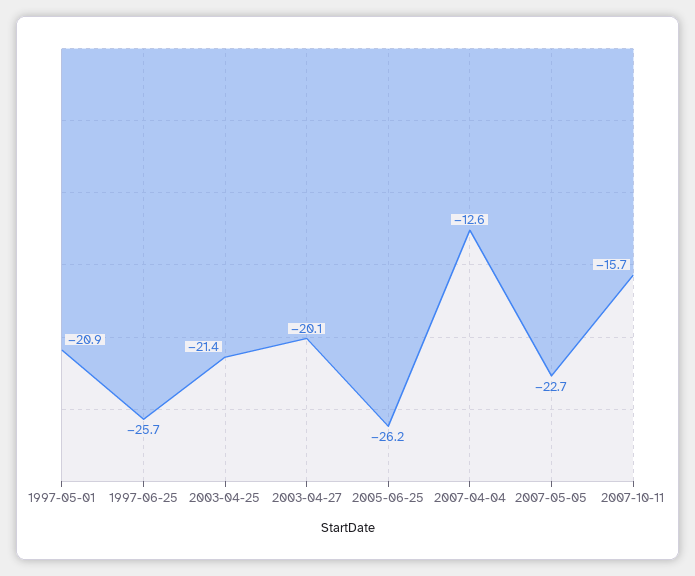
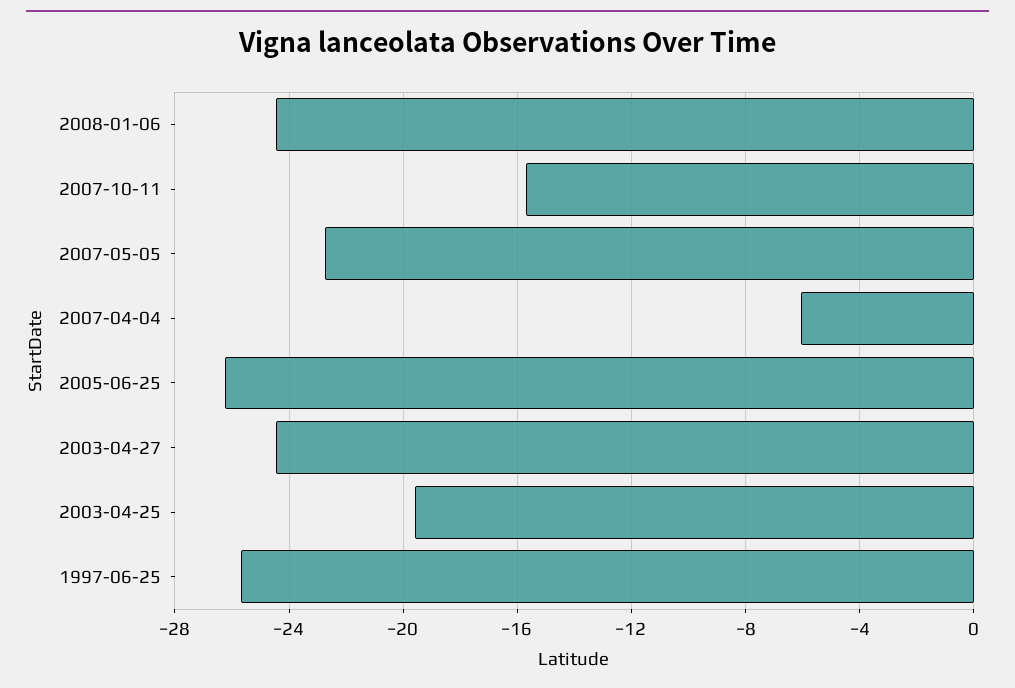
1997-05-01: -20.9 -> none
2003-04-25: -21.4 -> -19.5
2003-04-27: -20.1 -> -24.5
2007-04-04: -12.6 -> -6
2008-01-06: none -> -24.5

